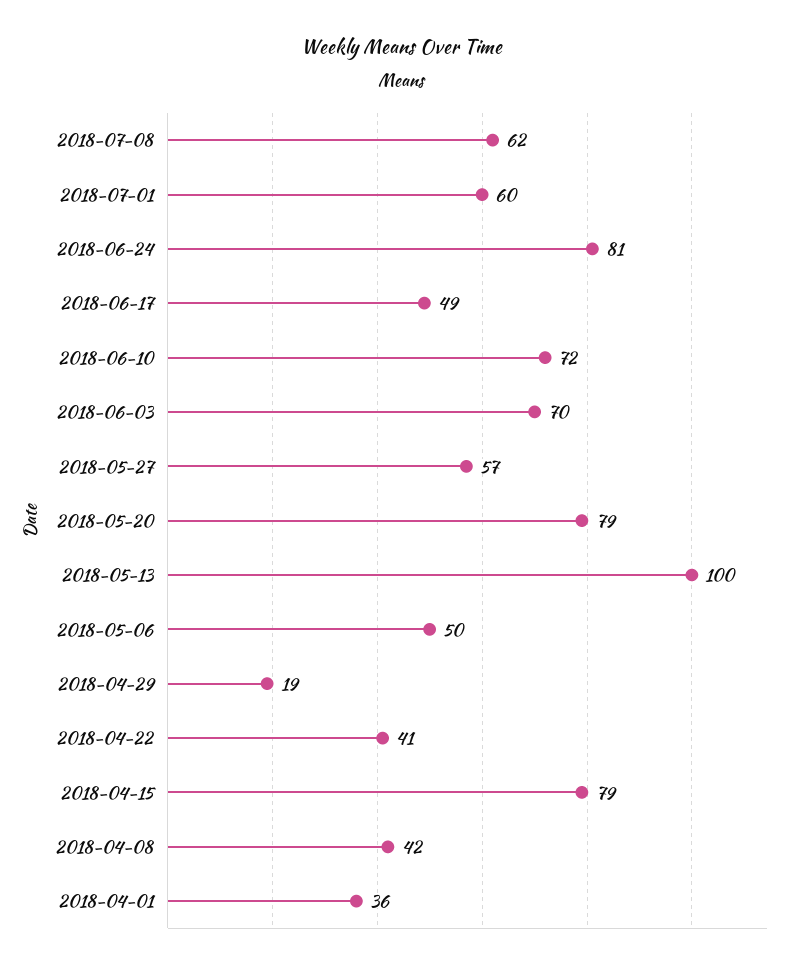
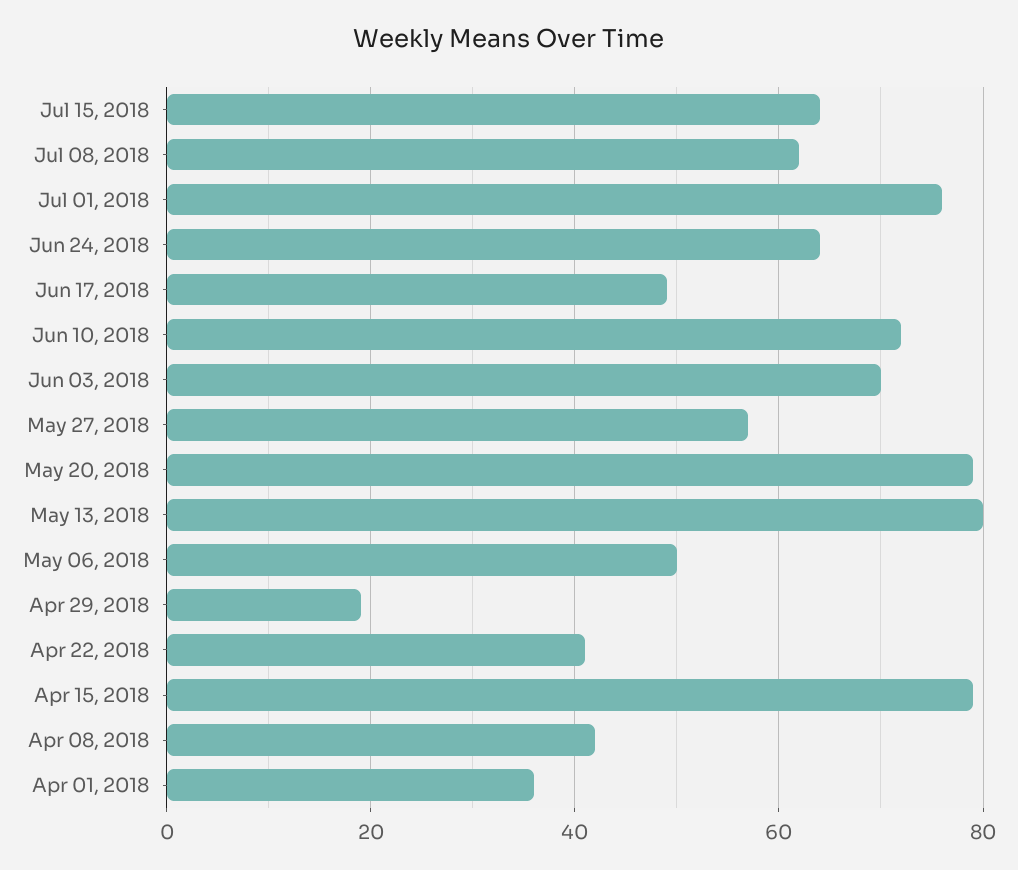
2018-07-01: 60 -> 75
2018-06-24: 81 -> 65
2018-05-13: 100 -> 80
Jul 15, 2018: none -> 65

